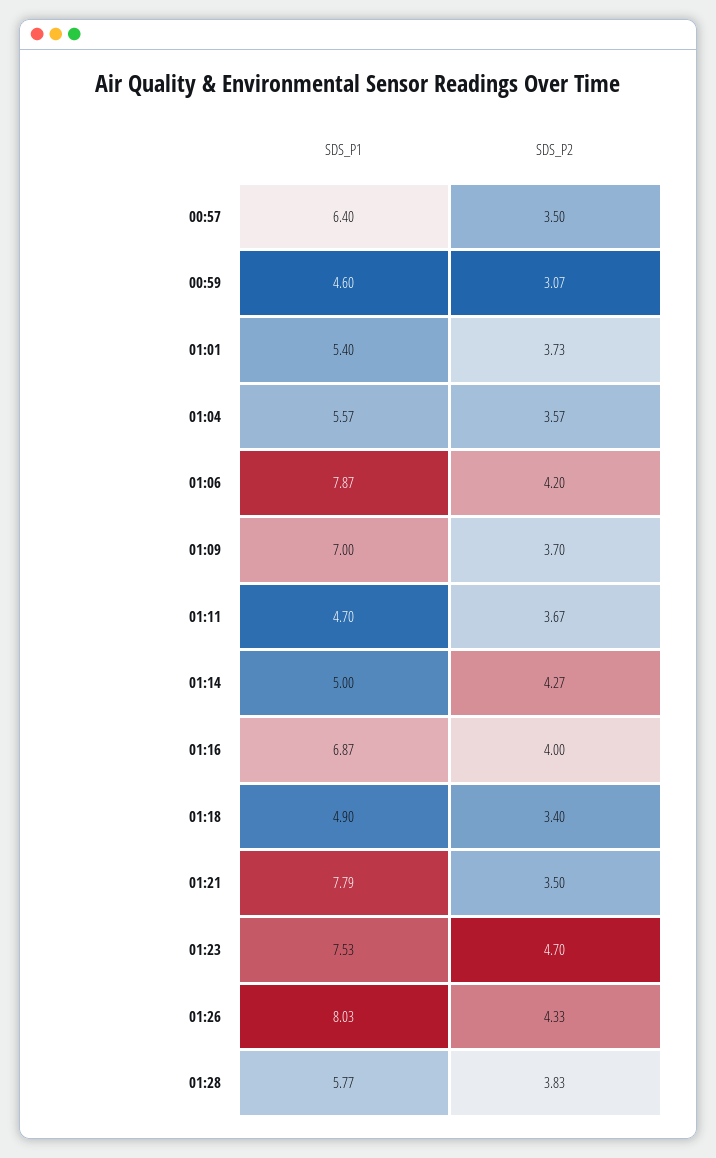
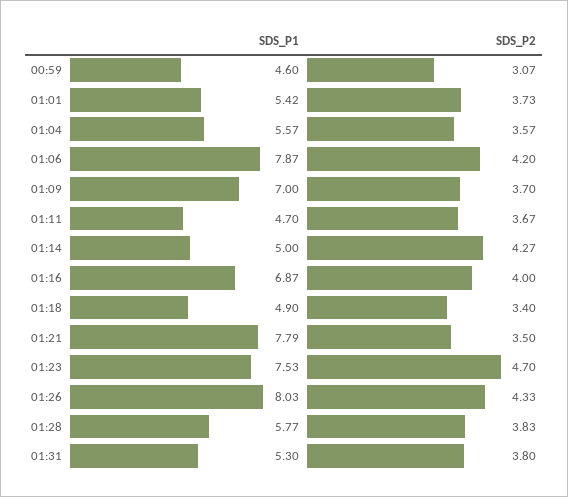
SDS_P1, 00:57: 6.4 -> none
SDS_P2, 00:57: 3.5 -> none
SDS_P1, 01:01: 5.4 -> 5.42
SDS_P1, 01:31: none -> 5.3
SDS_P2, 01:31: none -> 3.8

